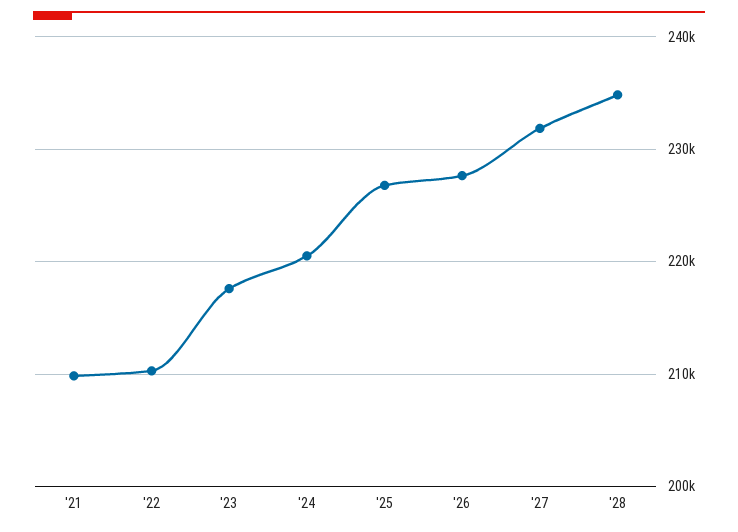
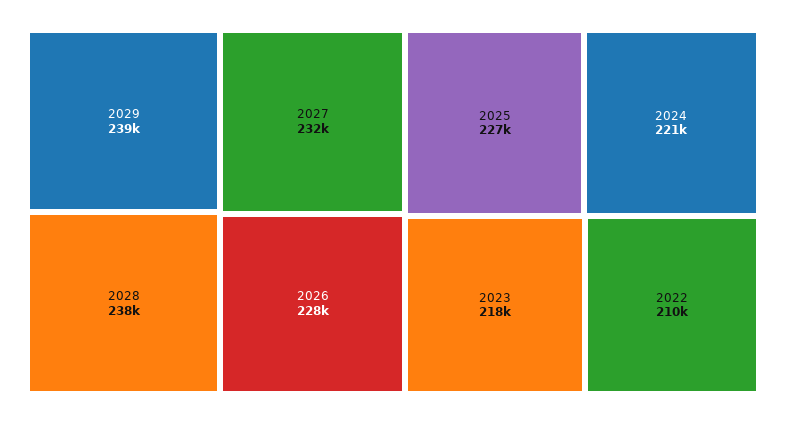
'21: 210000 -> none
'28: 235000 -> 238000
2029: none -> 239000

